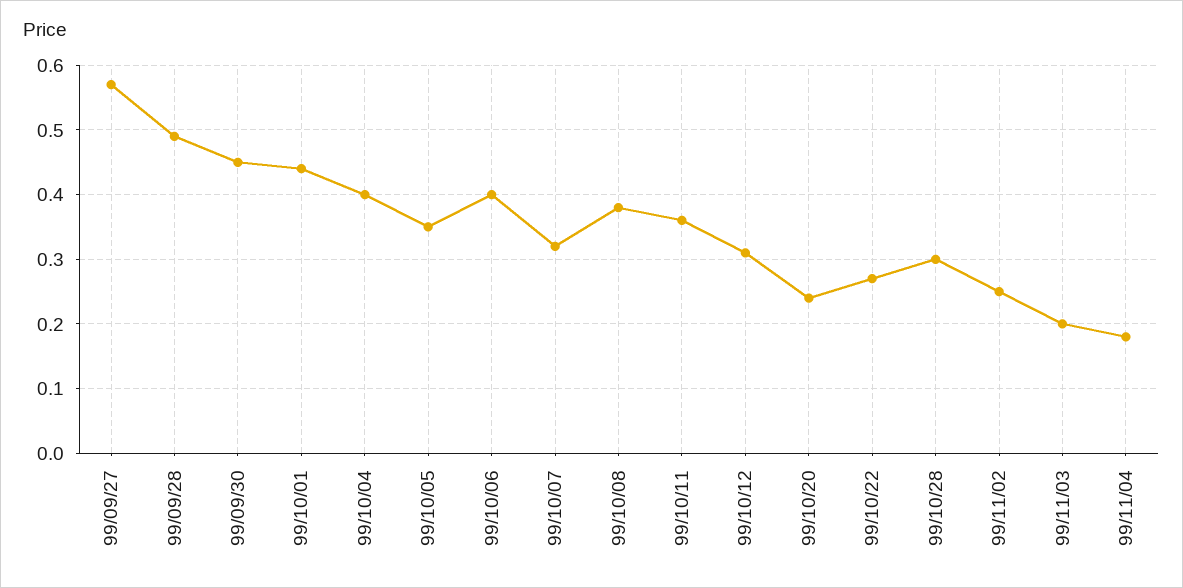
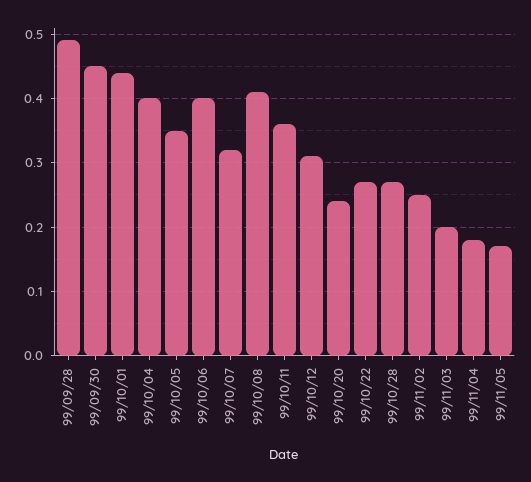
99/09/27: 0.57 -> none
99/10/08: 0.38 -> 0.41
99/10/28: 0.3 -> 0.27
99/11/05: none -> 0.17

